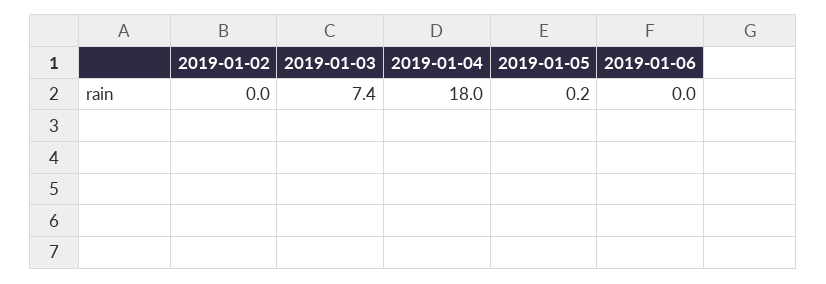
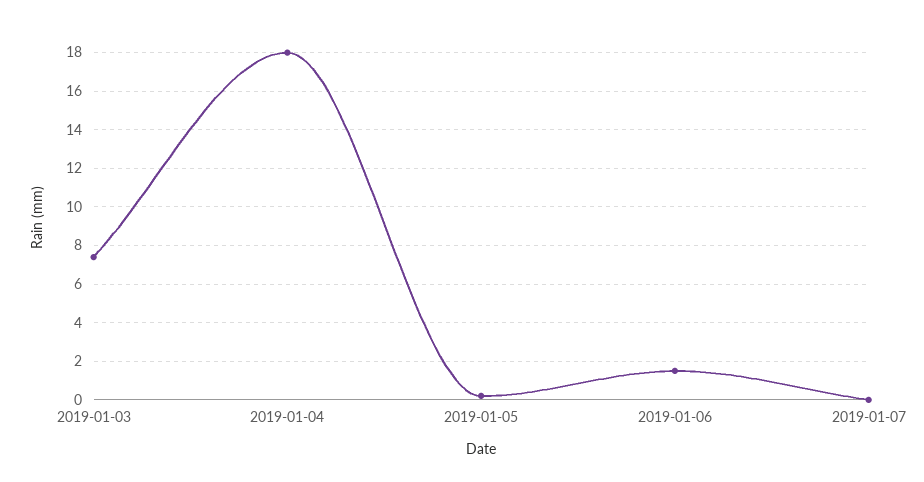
2019-01-02: 0 -> none
2019-01-06: 0 -> 1.5
2019-01-07: none -> 0

